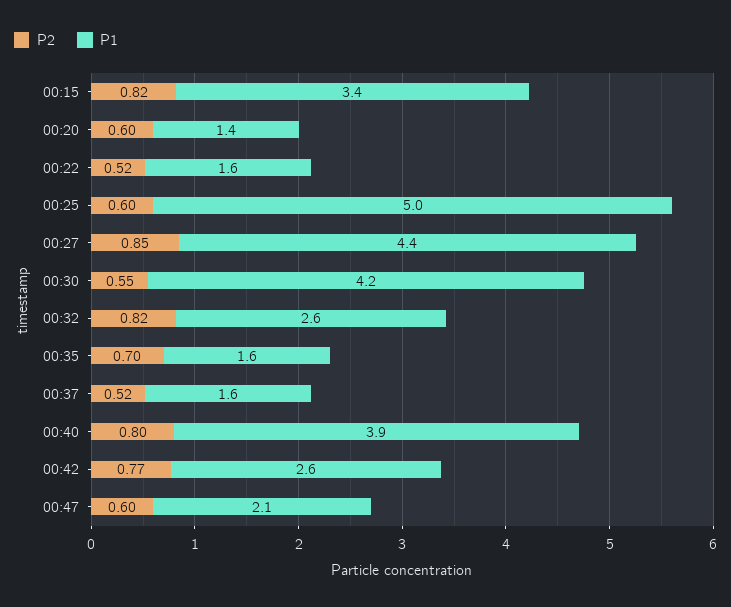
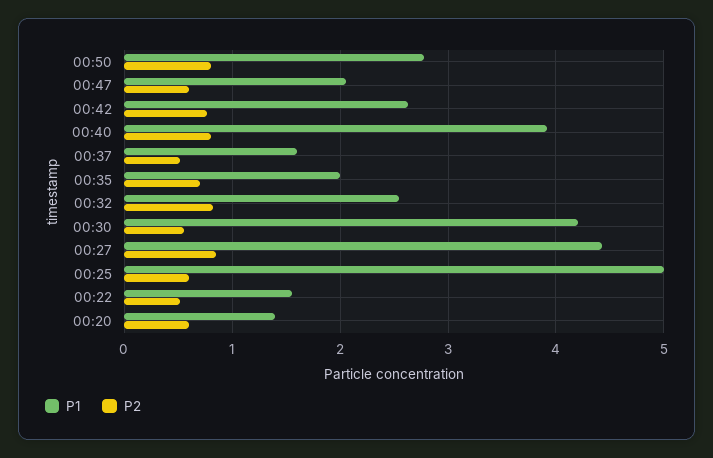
P2, 00:15: 0.82 -> none
P1, 00:15: 3.4 -> none
P1, 00:35: 1.6 -> 2
P1, 00:50: none -> 2.8
P2, 00:50: none -> 0.8

